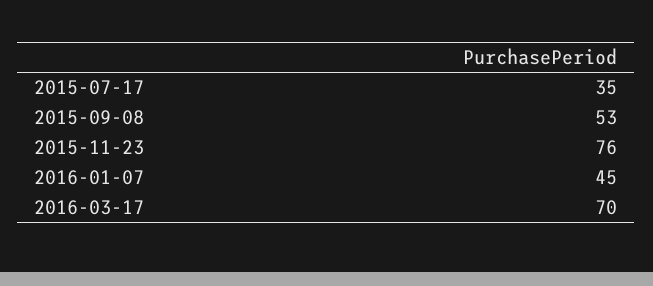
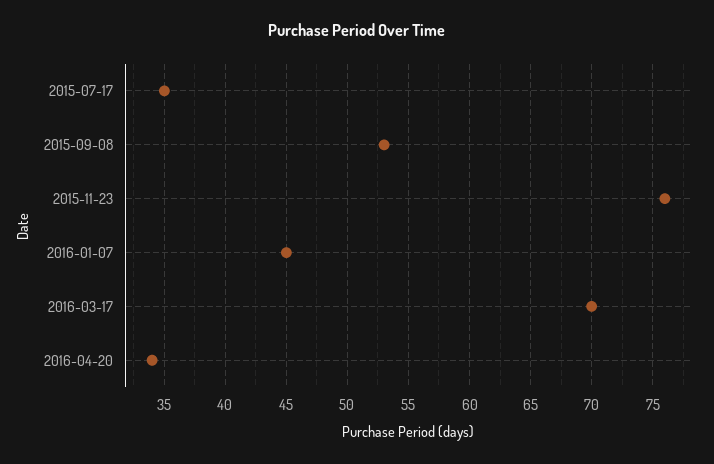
2016-04-20: none -> 34

